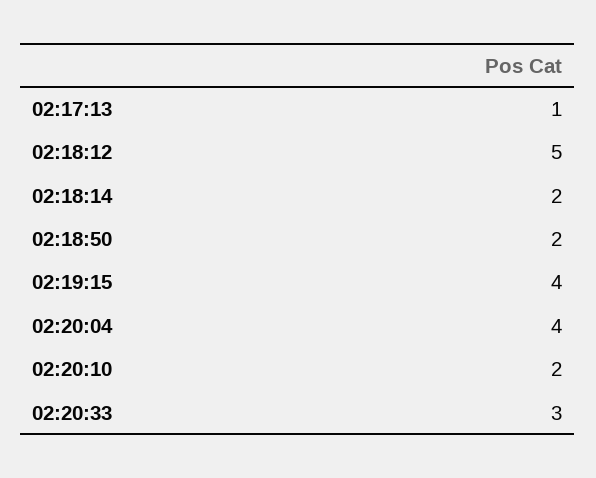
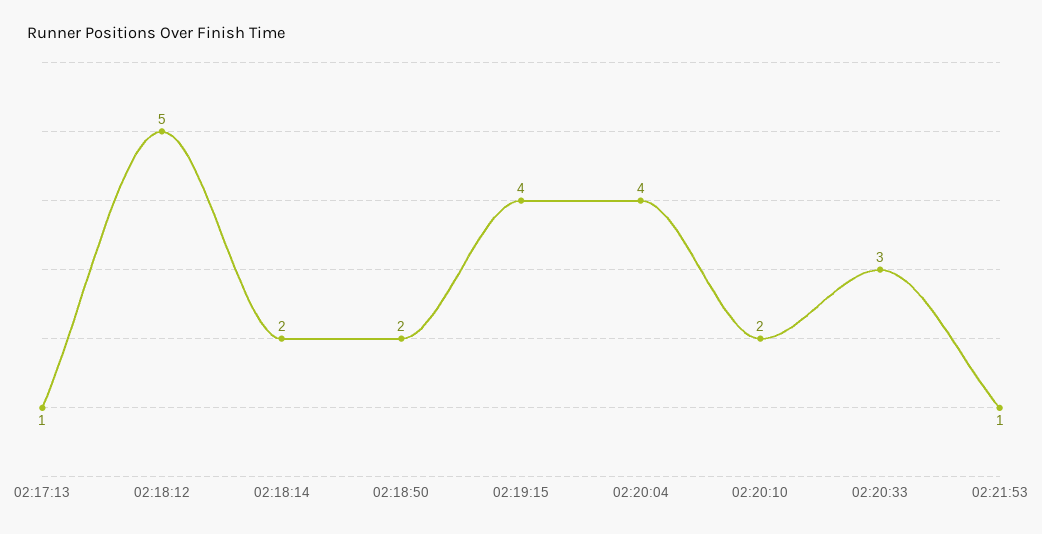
02:21:53: none -> 1

